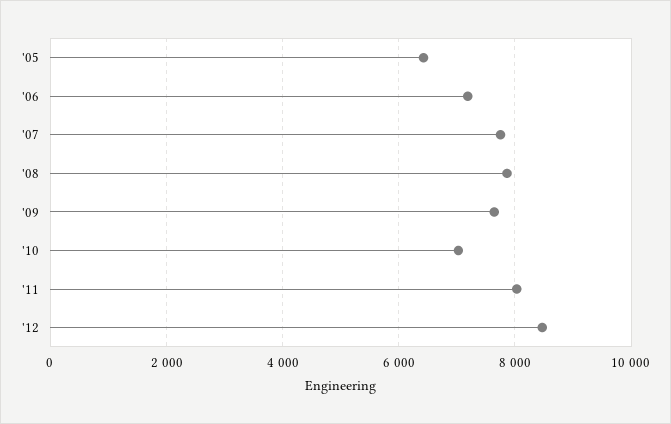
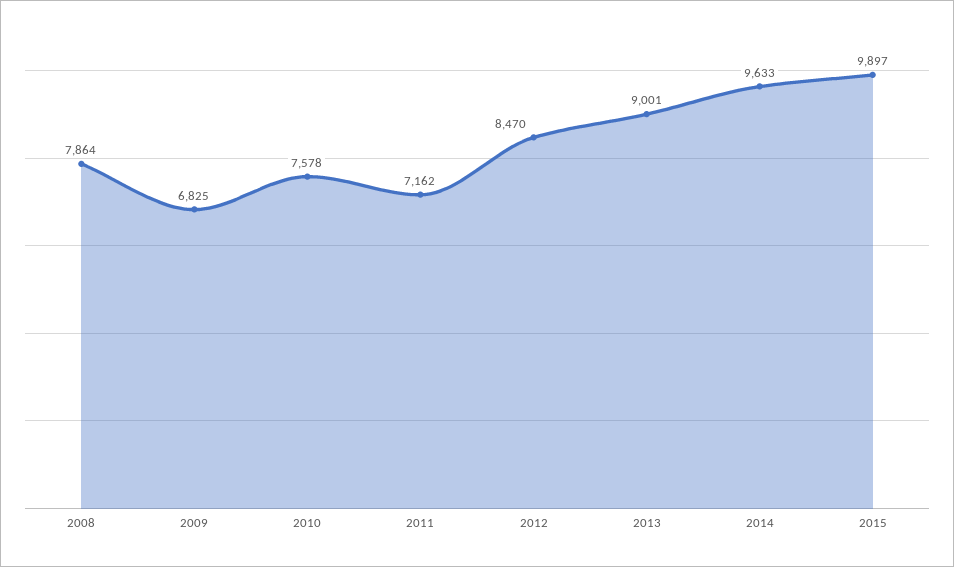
'05: 6400 -> none
'06: 7200 -> none
'07: 7800 -> none
'09: 7600 -> 6825
'10: 7000 -> 7578
'11: 8000 -> 7162
2013: none -> 9001
2014: none -> 9633
2015: none -> 9897

